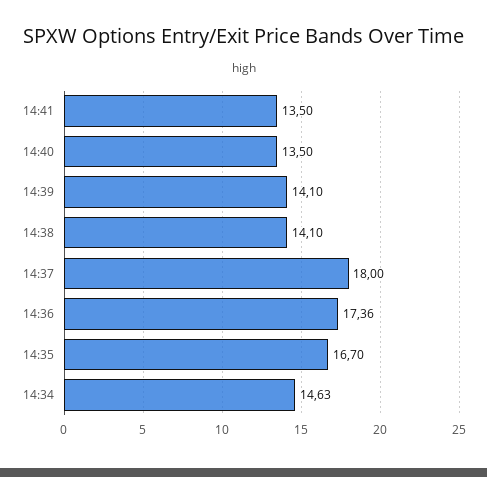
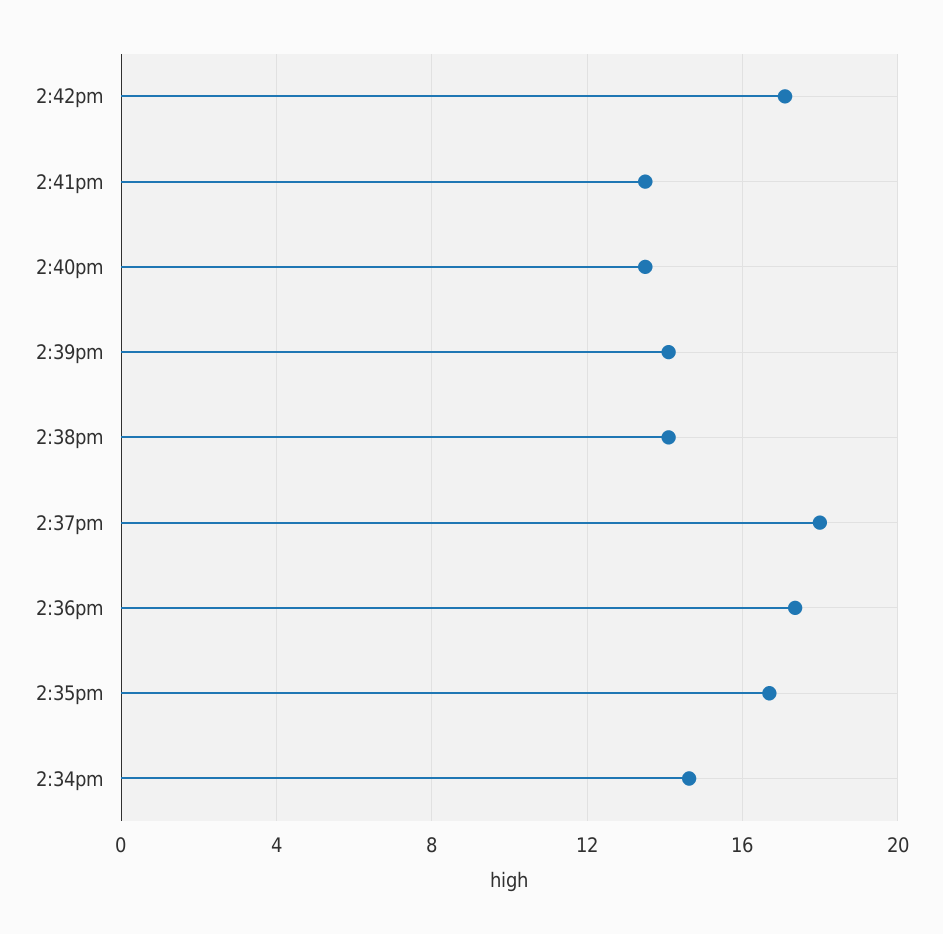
2:42pm: none -> 17

